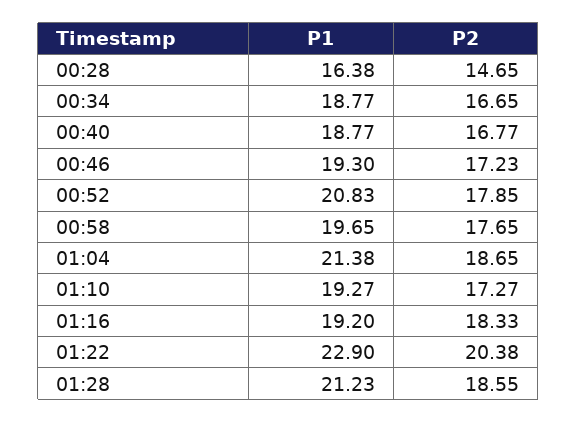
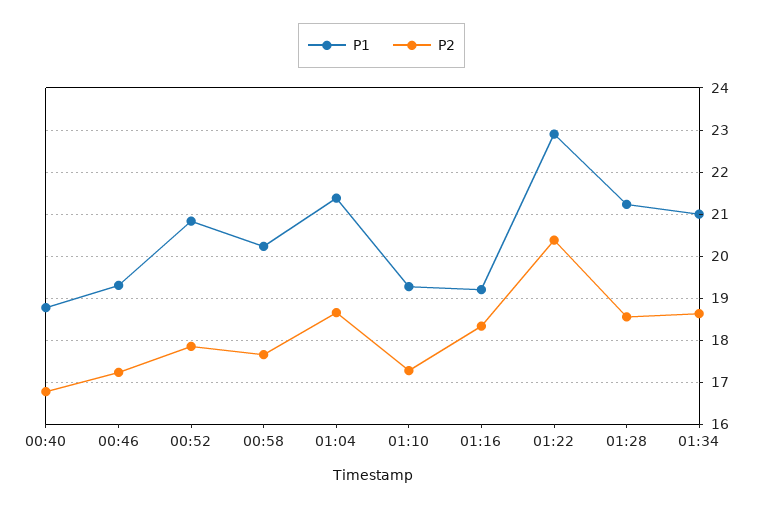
P1, 00:28: 16.38 -> none
P2, 00:28: 14.65 -> none
P1, 00:34: 18.77 -> none
P2, 00:34: 16.65 -> none
P1, 00:58: 19.65 -> 20.2
P1, 01:34: none -> 21
P2, 01:34: none -> 18.6

